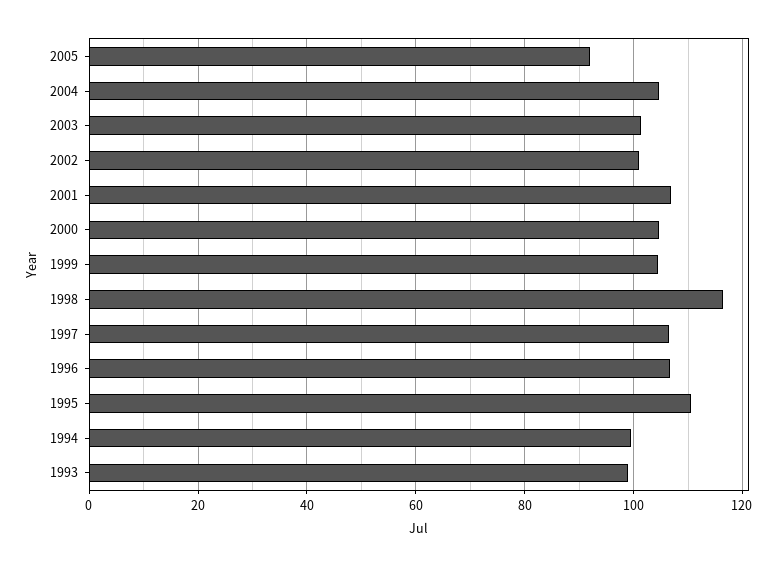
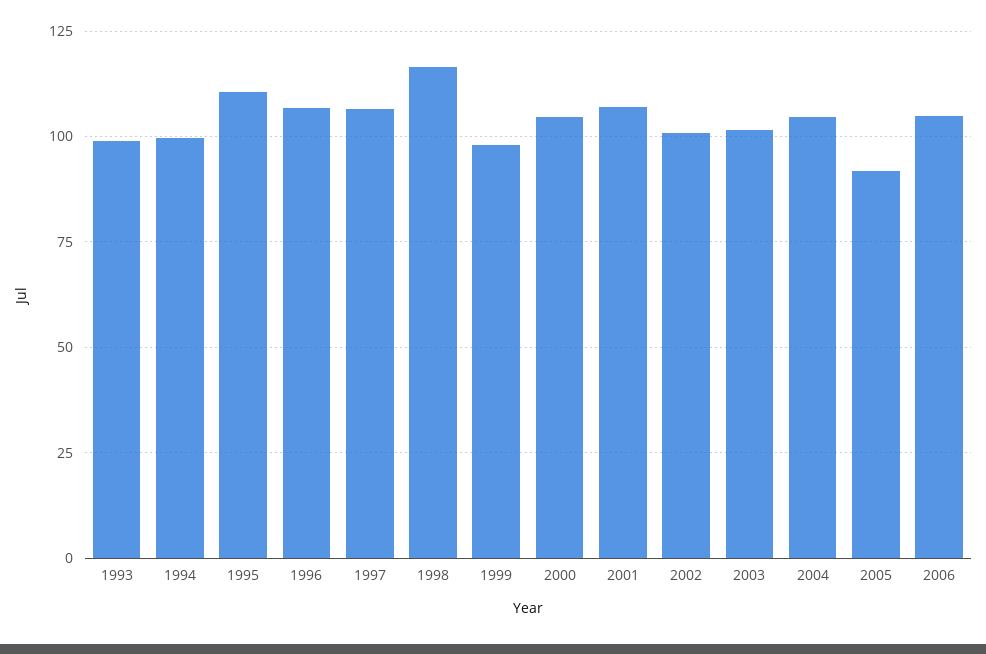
1999: 104 -> 97.5
2006: none -> 105

